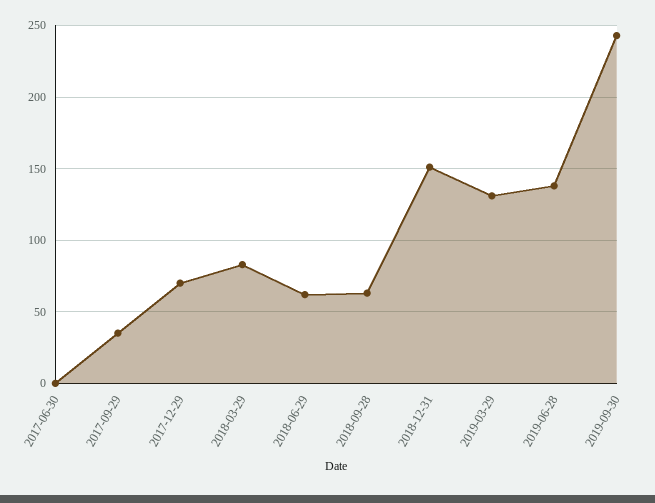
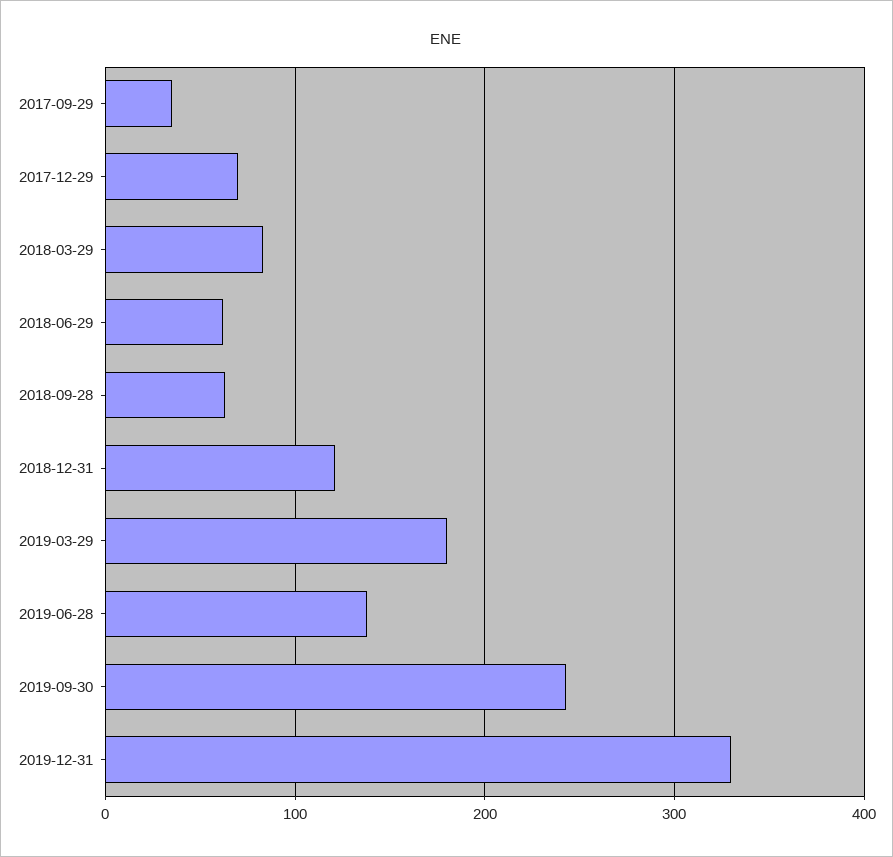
2017-06-30: 0 -> none
2018-12-31: 150 -> 120
2019-03-29: 130 -> 180
2019-12-31: none -> 330

